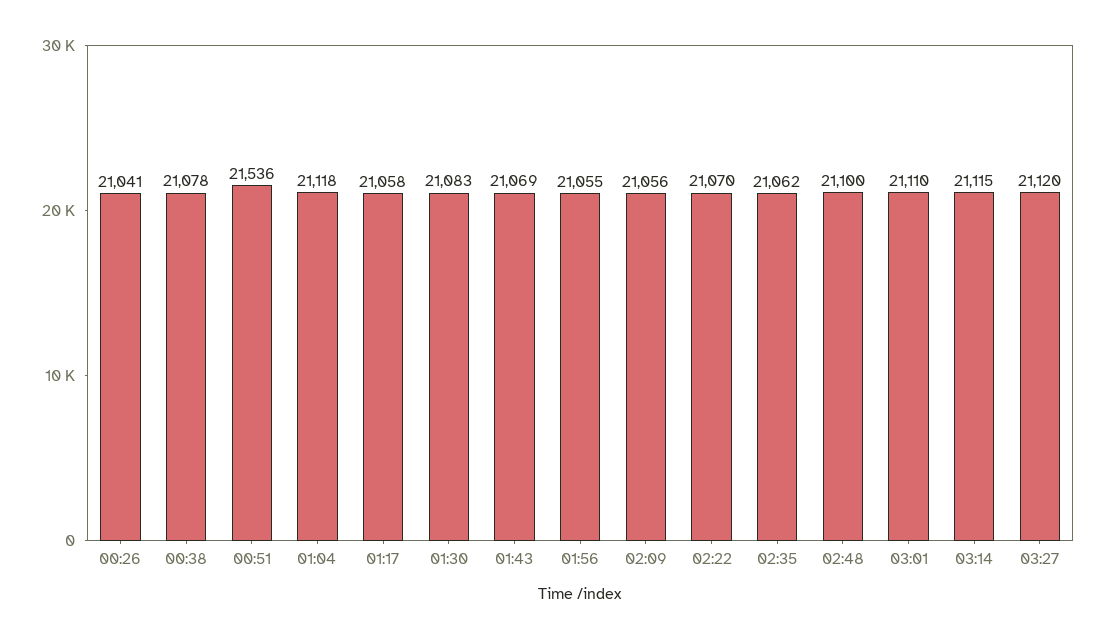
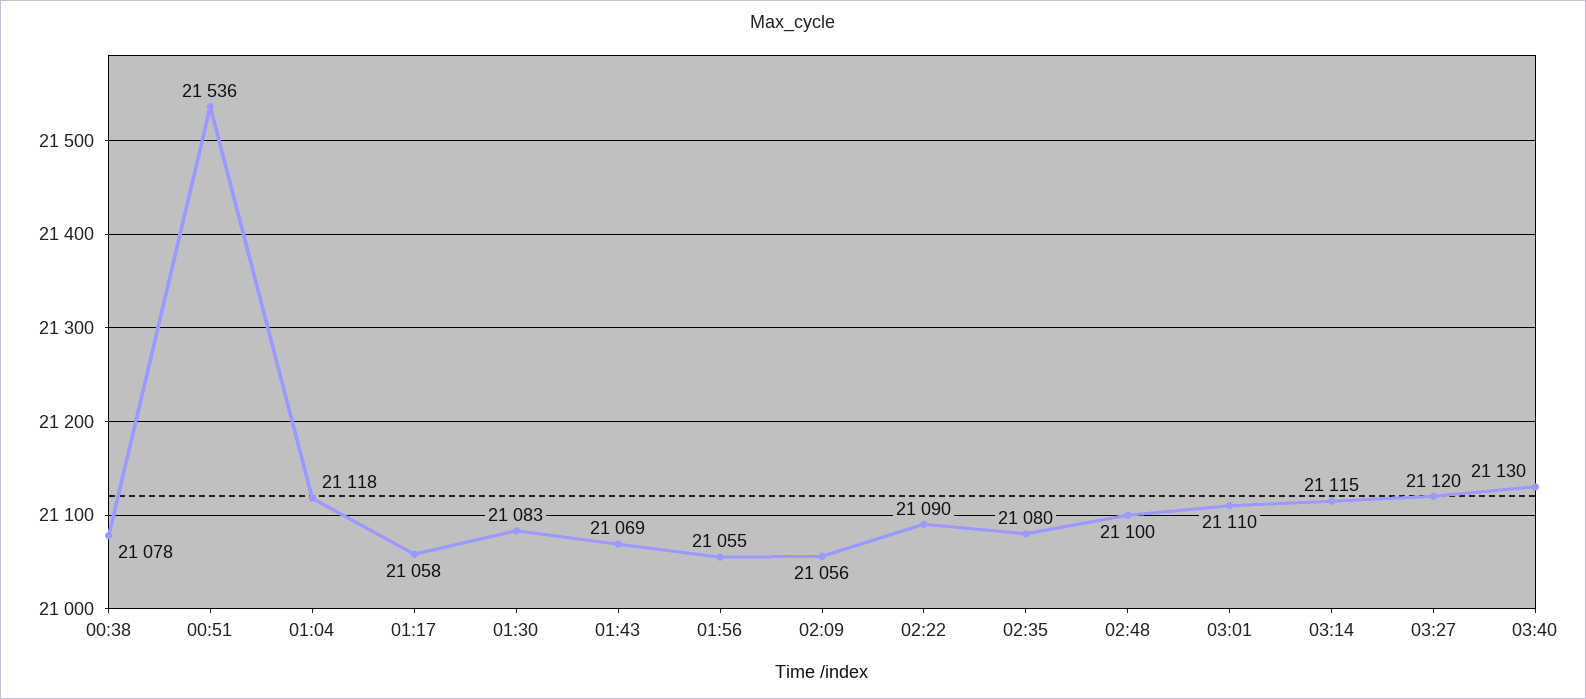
00:26: 21041 -> none
02:22: 21070 -> 21090
02:35: 21062 -> 21080
03:40: none -> 21130

